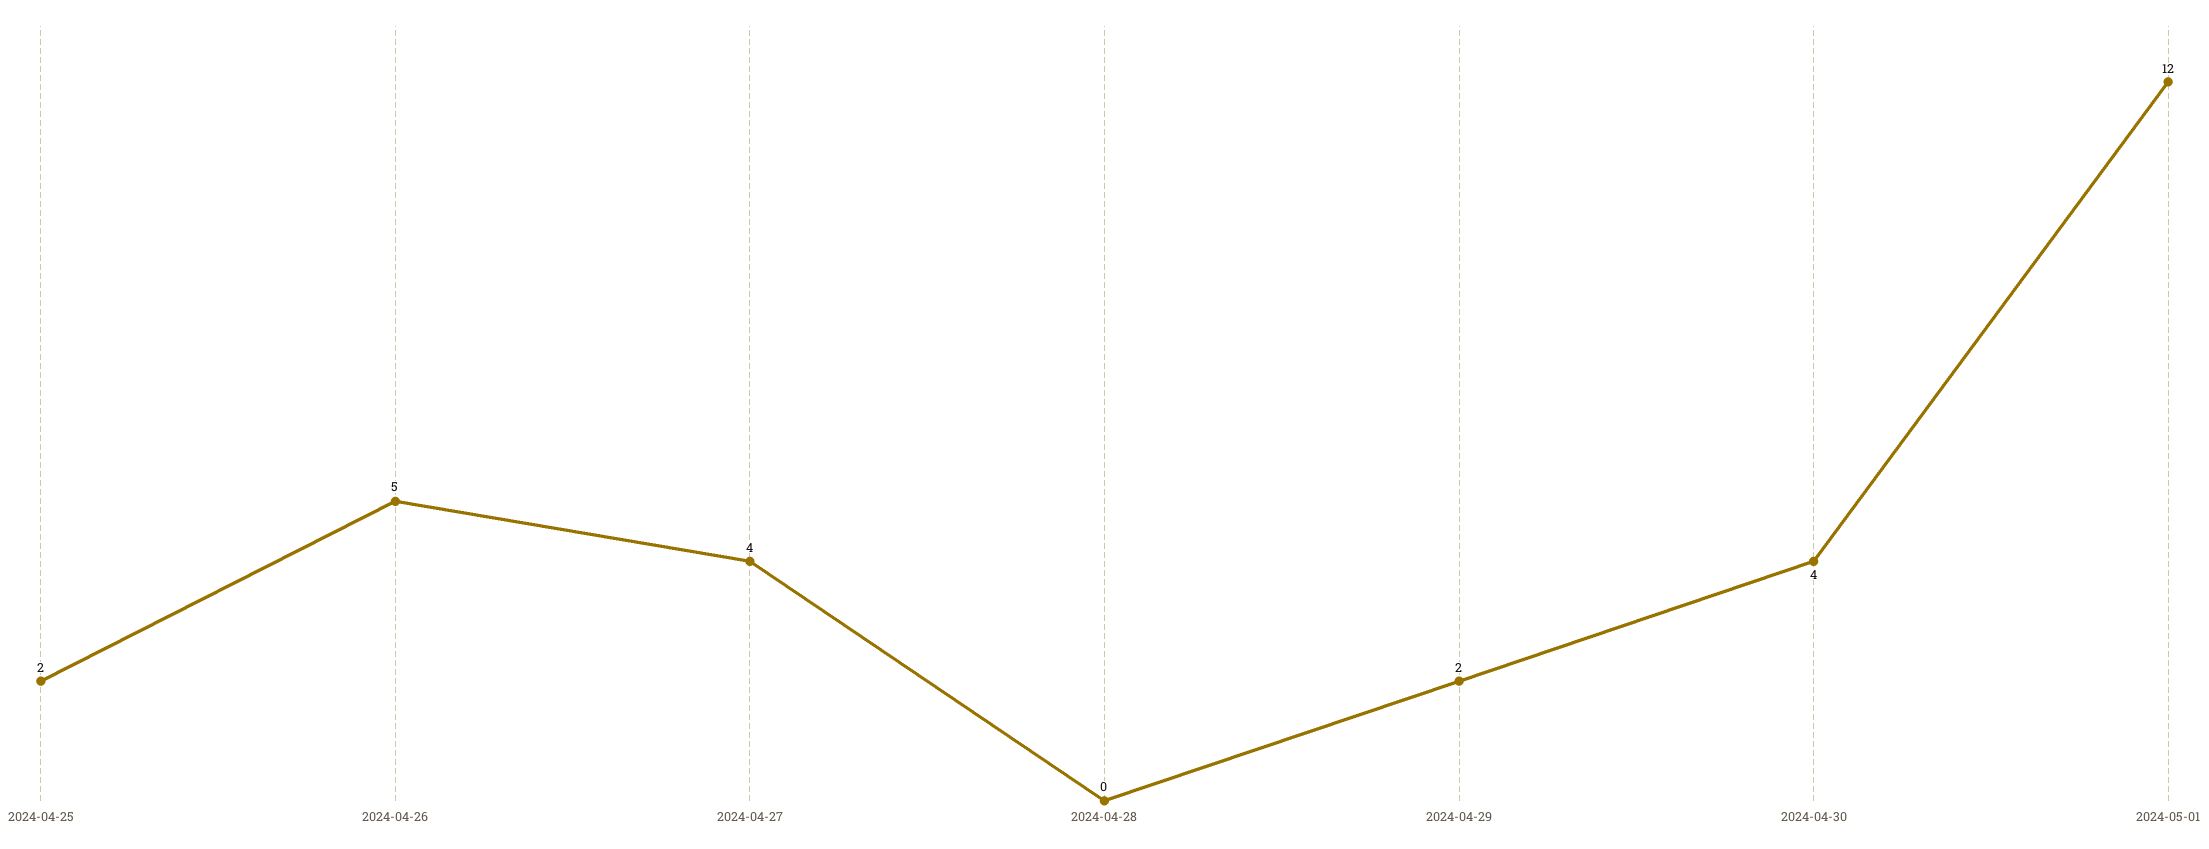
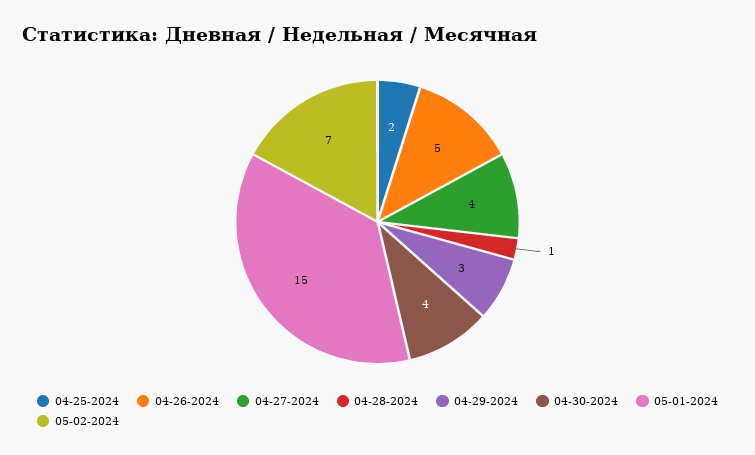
2024-04-28: 0 -> 1
2024-04-29: 2 -> 3
2024-05-01: 12 -> 15
05-02-2024: none -> 7

